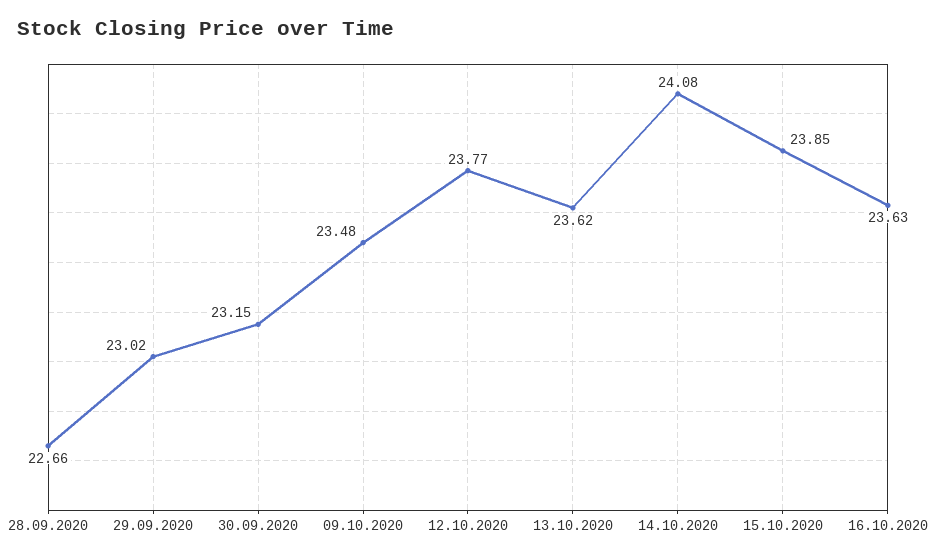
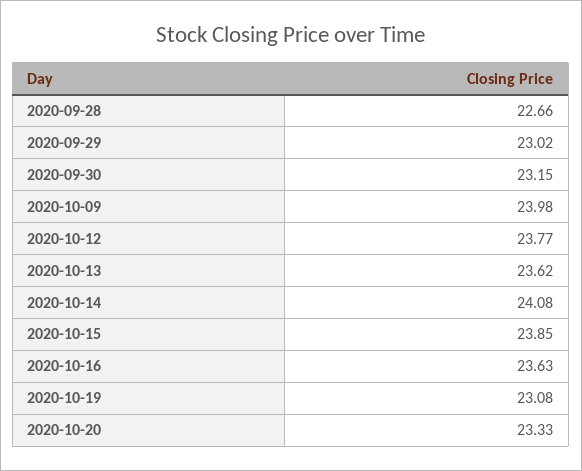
09.10.2020: 23.48 -> 23.98
2020-10-19: none -> 23.08
2020-10-20: none -> 23.33

